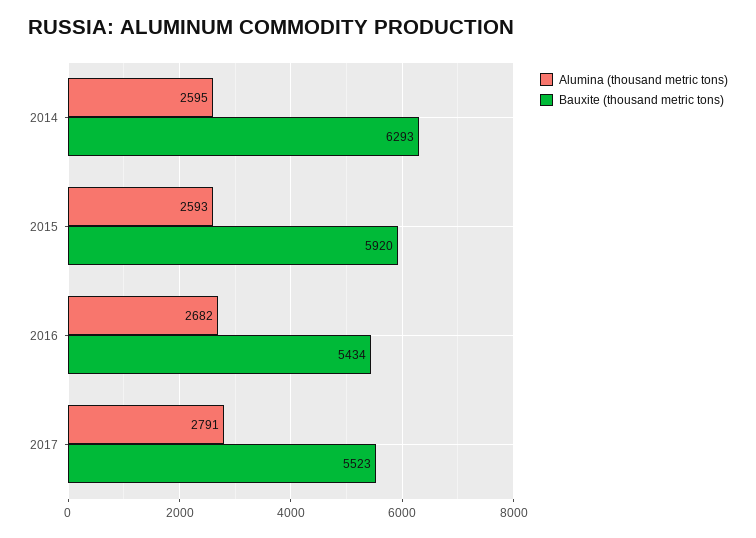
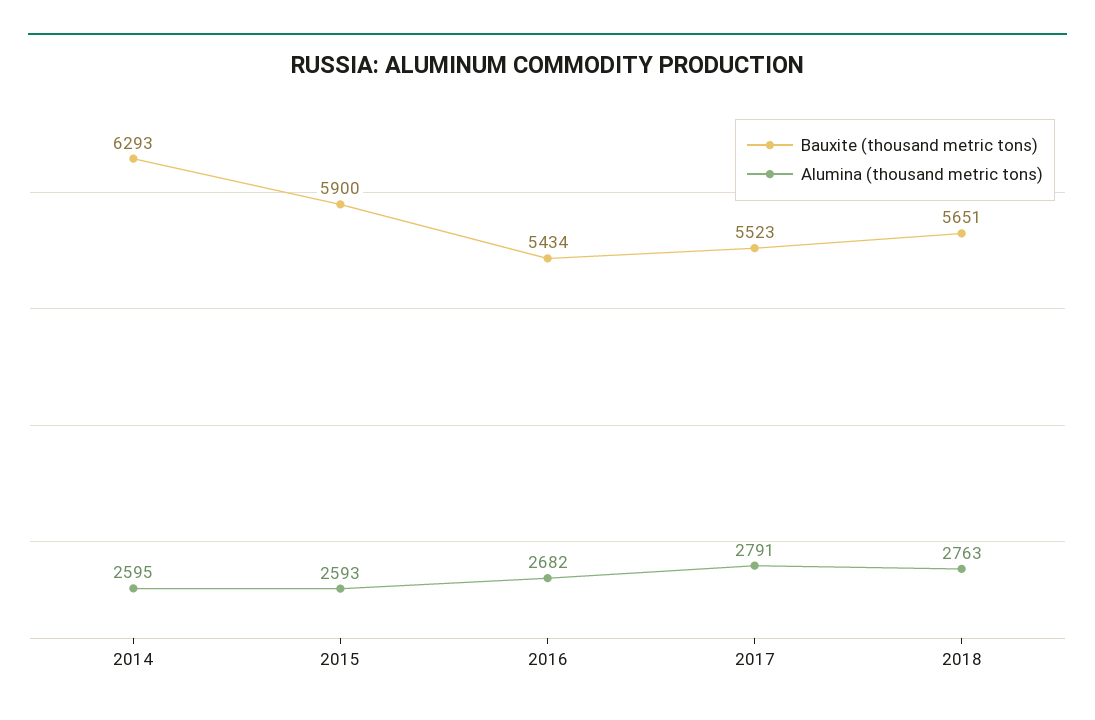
Bauxite (thousand metric tons), 2015: 5920 -> 5900
Bauxite (thousand metric tons), 2018: none -> 5651
Alumina (thousand metric tons), 2018: none -> 2763

